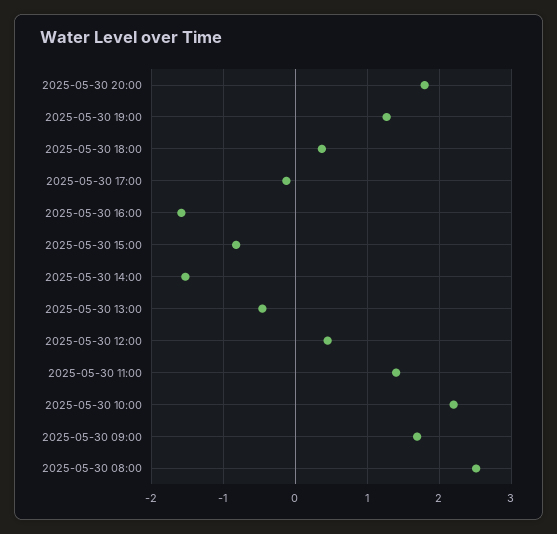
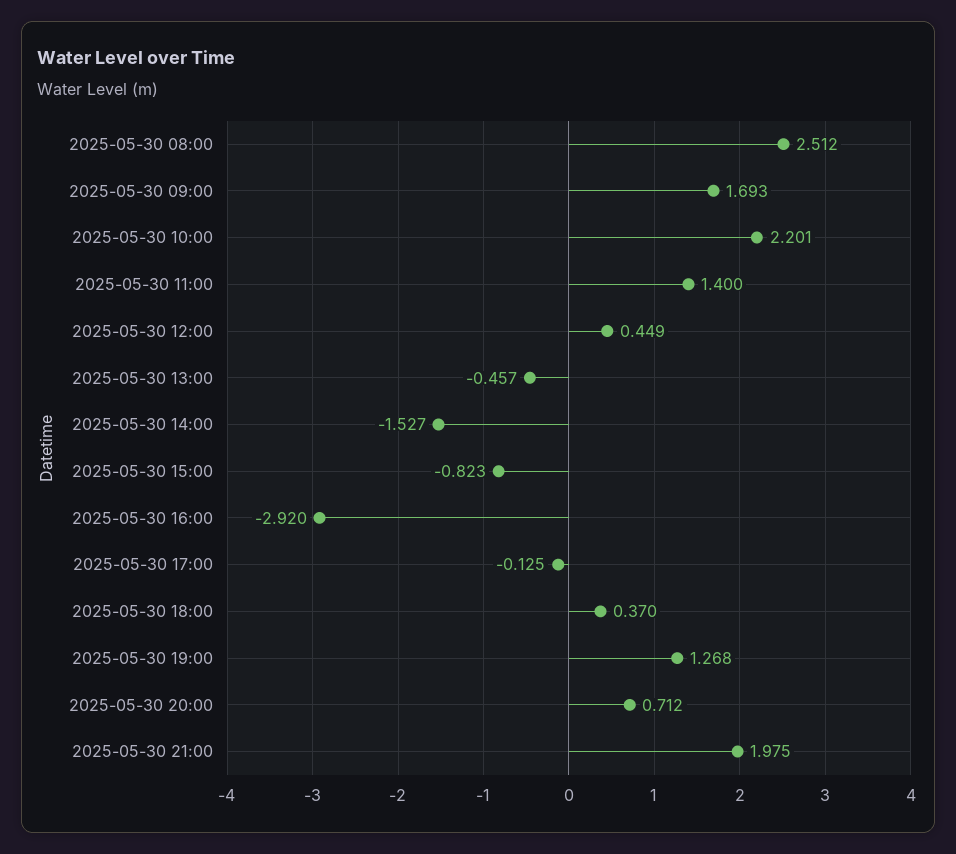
2025-05-30 20:00: 1.8 -> 0.712
2025-05-30 16:00: -1.6 -> -2.92
2025-05-30 21:00: none -> 1.975

